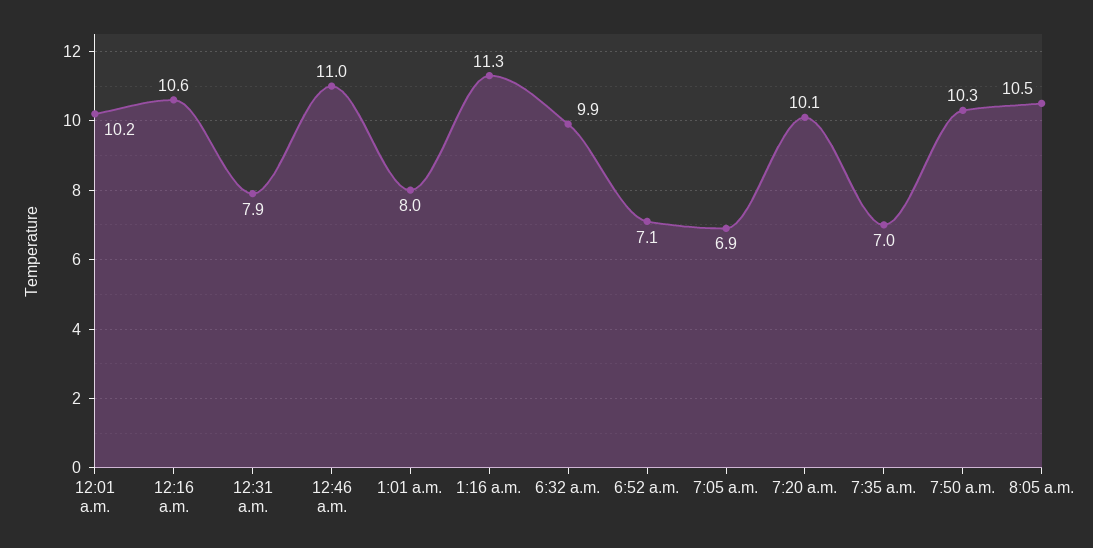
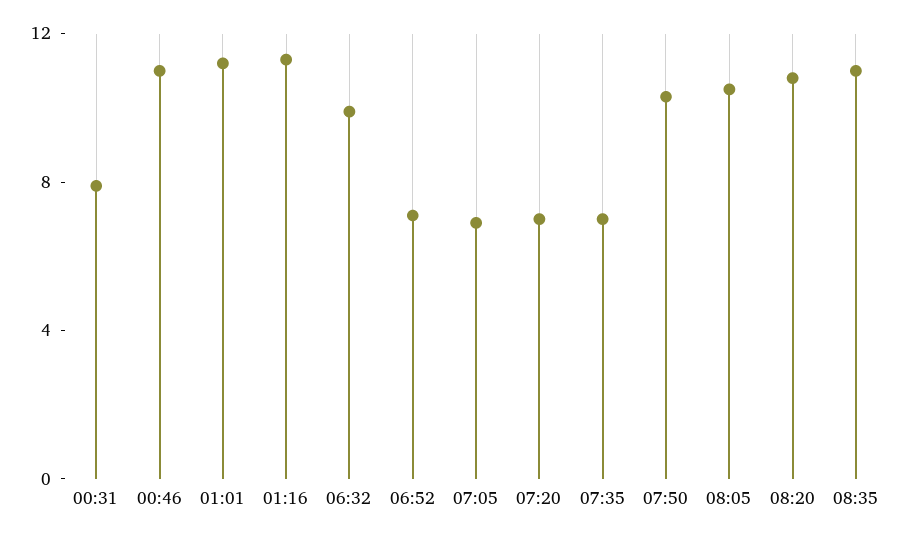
12:01 a.m.: 10.2 -> none
12:16 a.m.: 10.6 -> none
1:01 a.m.: 8 -> 11
7:20 a.m.: 10.1 -> 7
08:20: none -> 11
08:35: none -> 11

